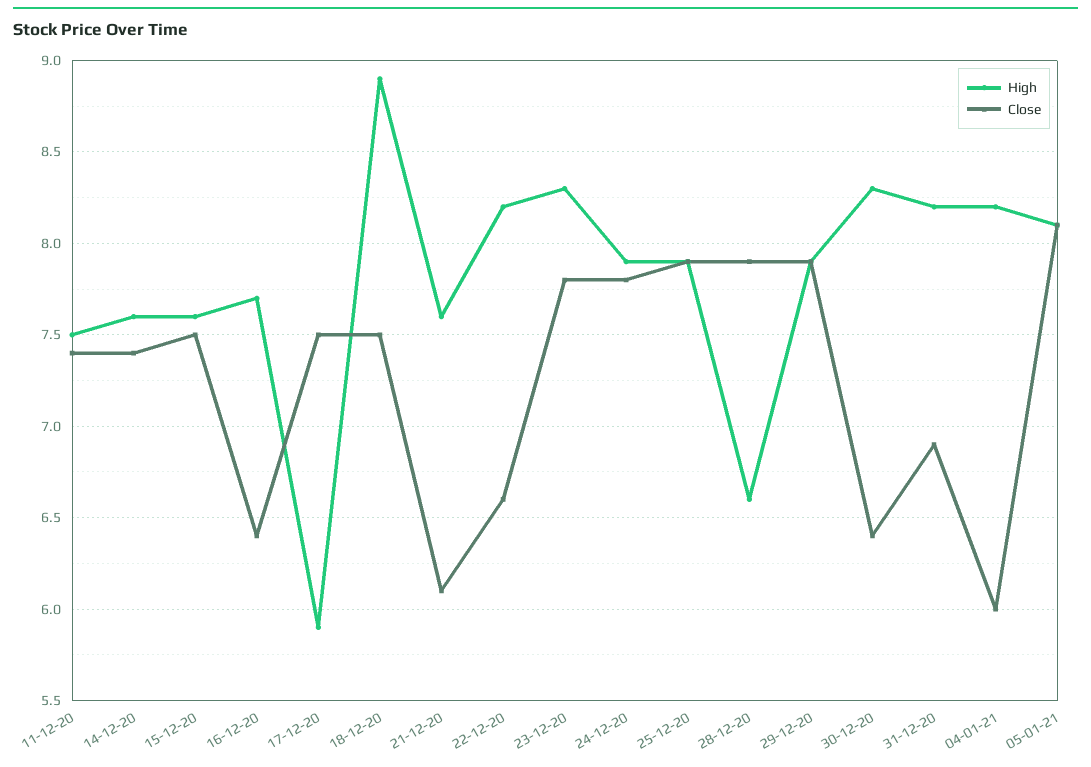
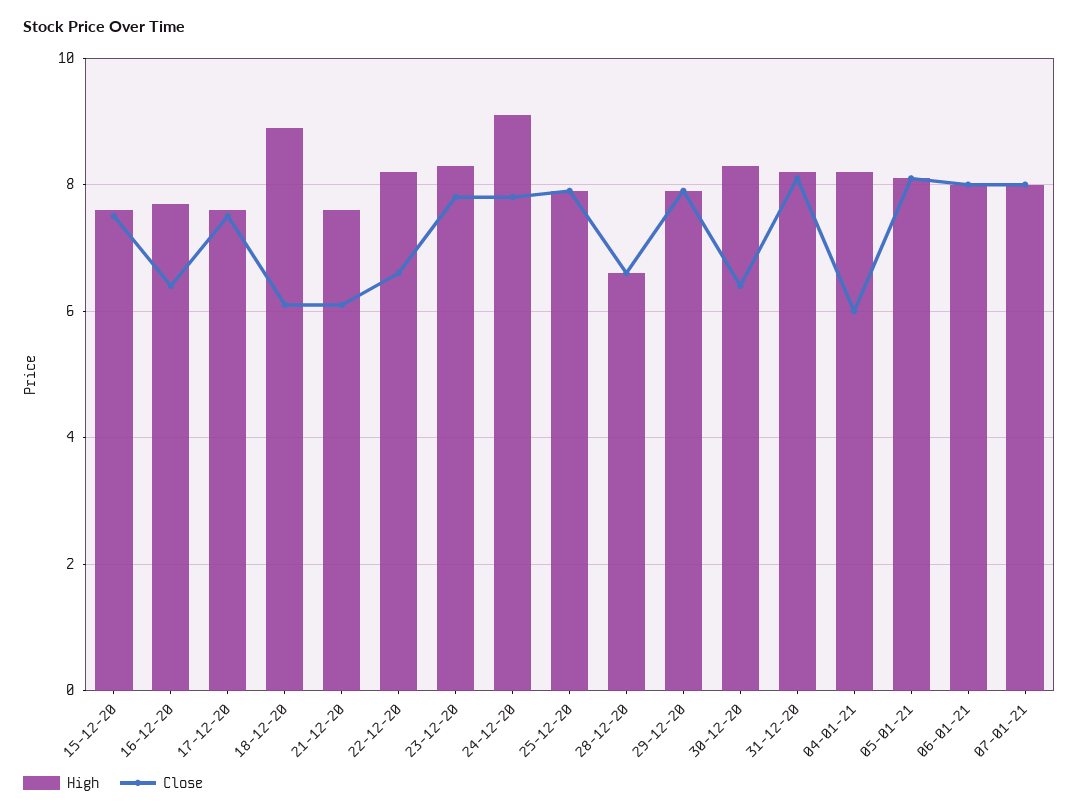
High, 11-12-20: 7.5 -> none
Close, 11-12-20: 7.4 -> none
High, 14-12-20: 7.6 -> none
Close, 14-12-20: 7.4 -> none
High, 17-12-20: 5.9 -> 7.5
Close, 18-12-20: 7.5 -> 6
High, 24-12-20: 7.9 -> 9
Close, 28-12-20: 7.9 -> 6.5
Close, 31-12-20: 6.9 -> 8
High, 06-01-21: none -> 8
Close, 06-01-21: none -> 8
High, 07-01-21: none -> 8
Close, 07-01-21: none -> 8

